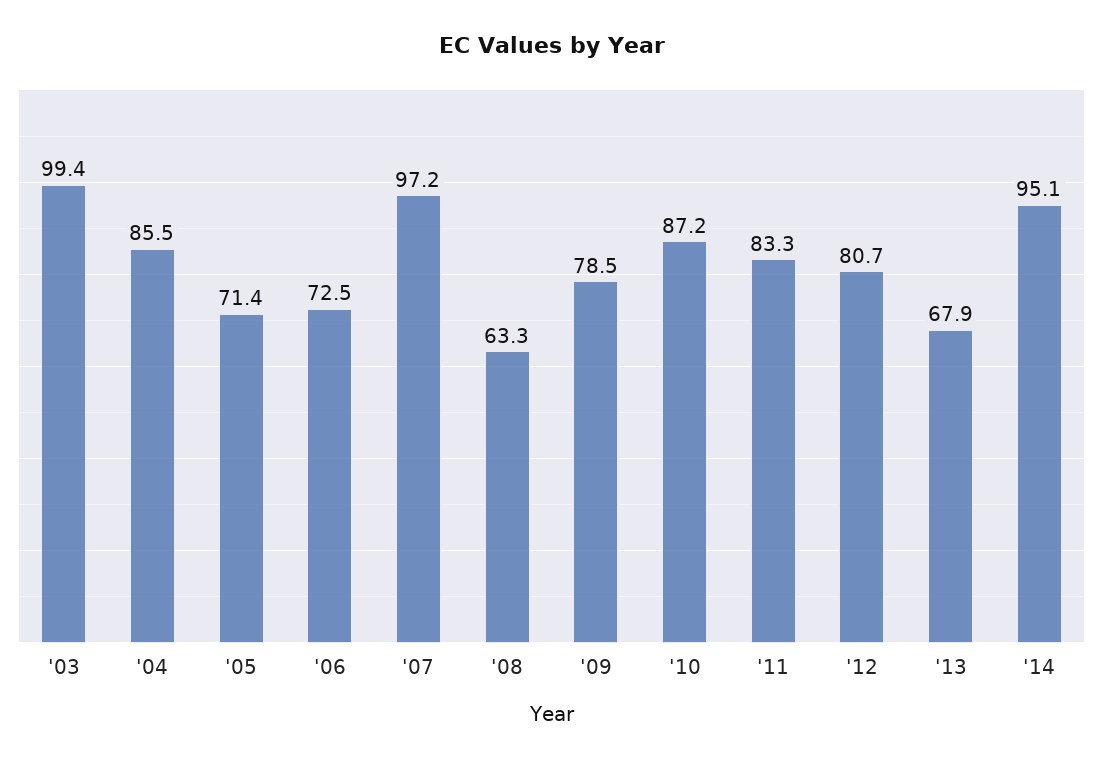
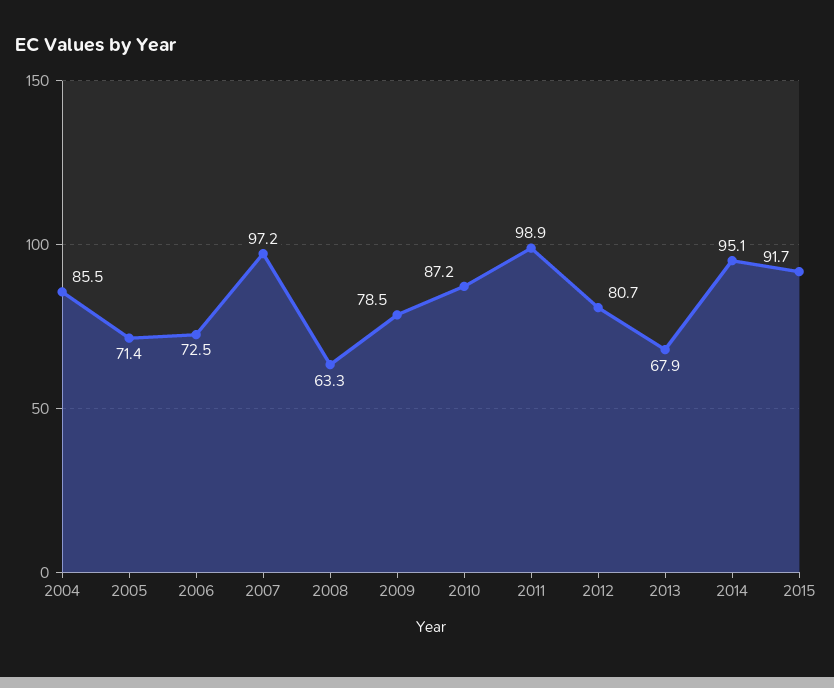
'03: 99.4 -> none
'11: 83.3 -> 98.9
2015: none -> 91.7

